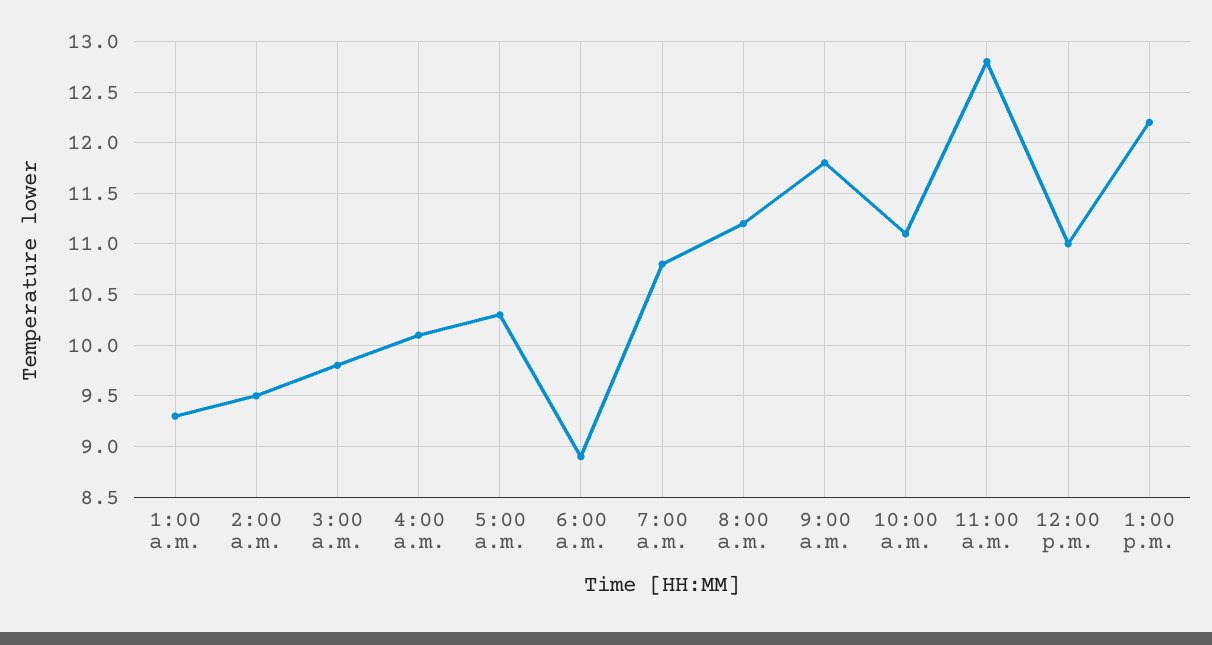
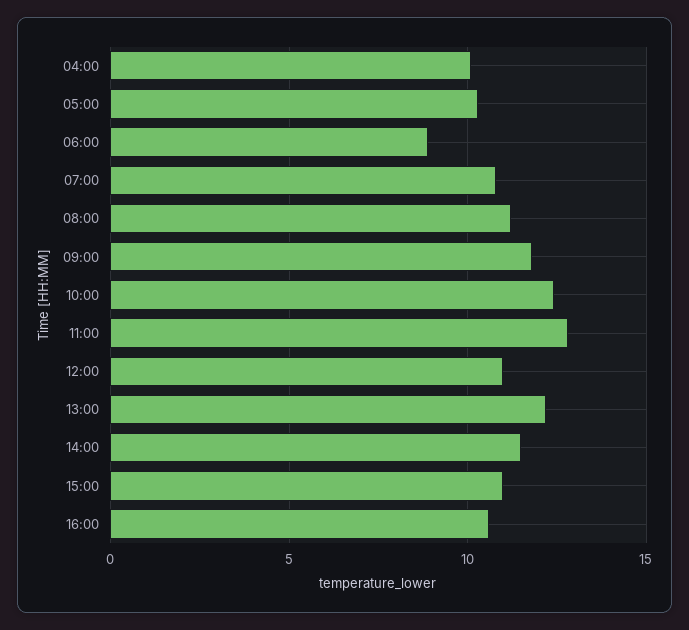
1:00 a.m.: 9.3 -> none
2:00 a.m.: 9.5 -> none
3:00 a.m.: 9.8 -> none
10:00 a.m.: 11.1 -> 12.5
14:00: none -> 11.5
15:00: none -> 11
16:00: none -> 10.5

